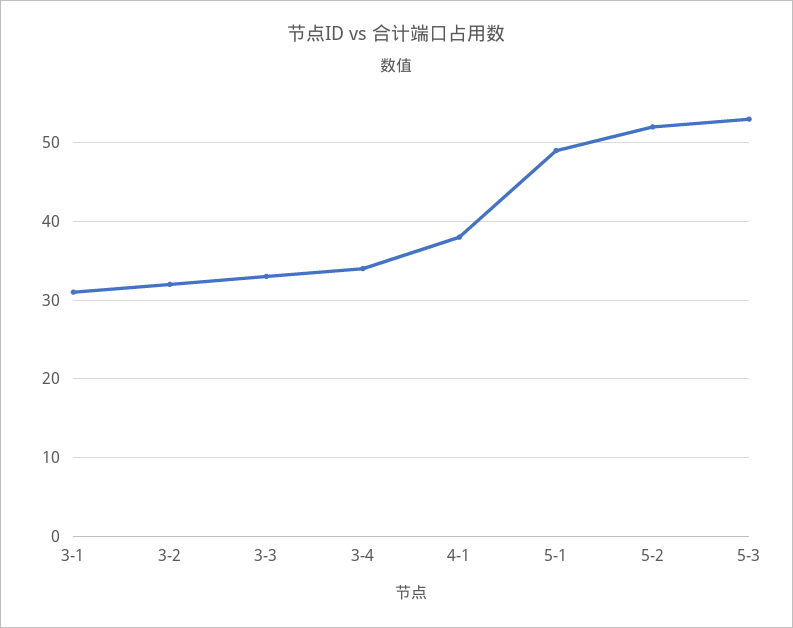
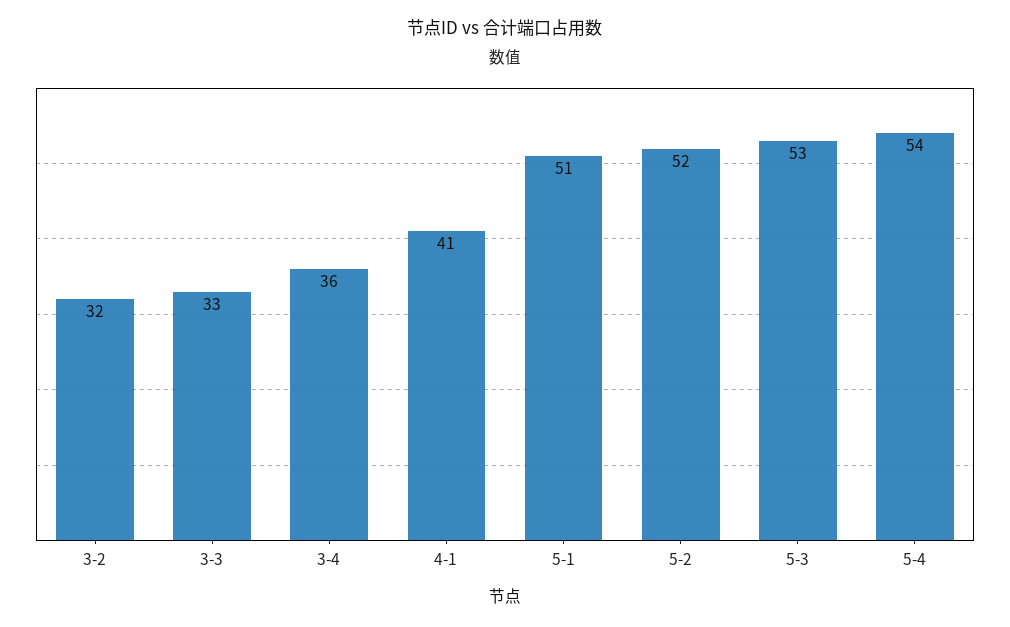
3-1: 31 -> none
3-4: 34 -> 36
4-1: 38 -> 41
5-1: 49 -> 51
5-4: none -> 54

